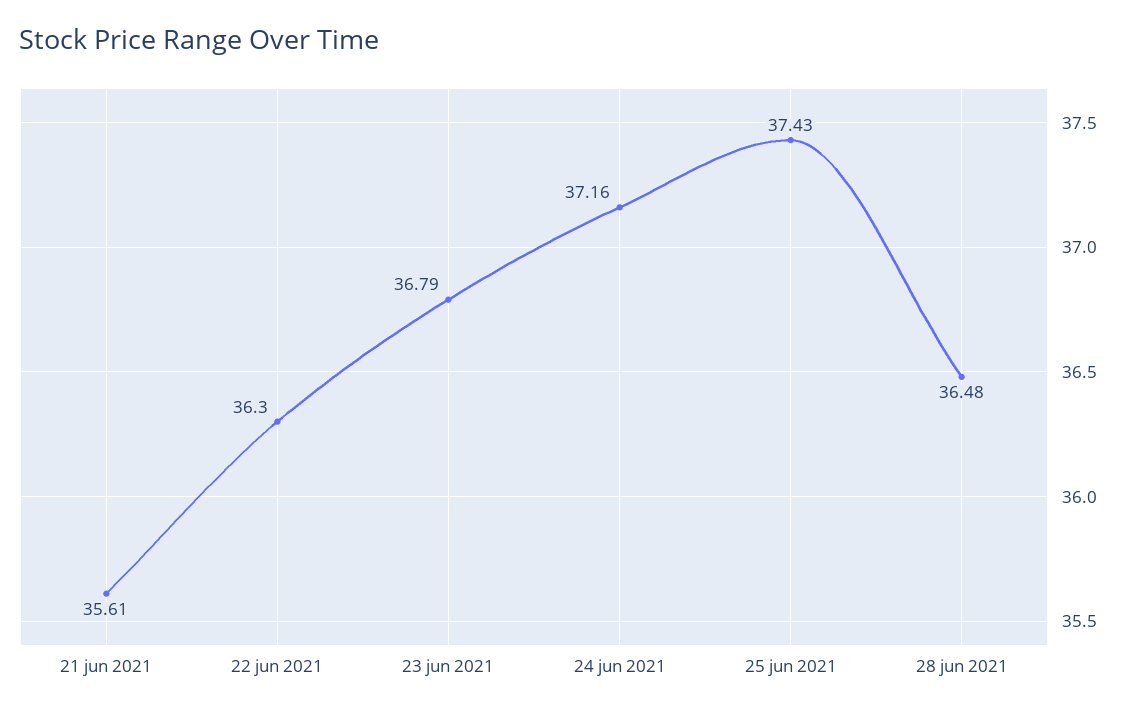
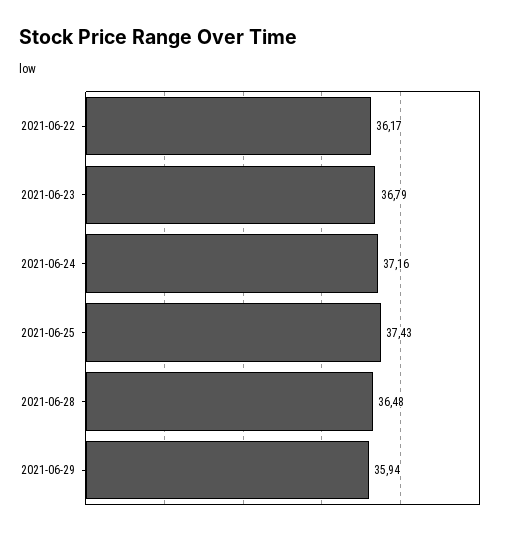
21 jun 2021: 35.61 -> none
22 jun 2021: 36.3 -> 36.17
2021-06-29: none -> 35.94

